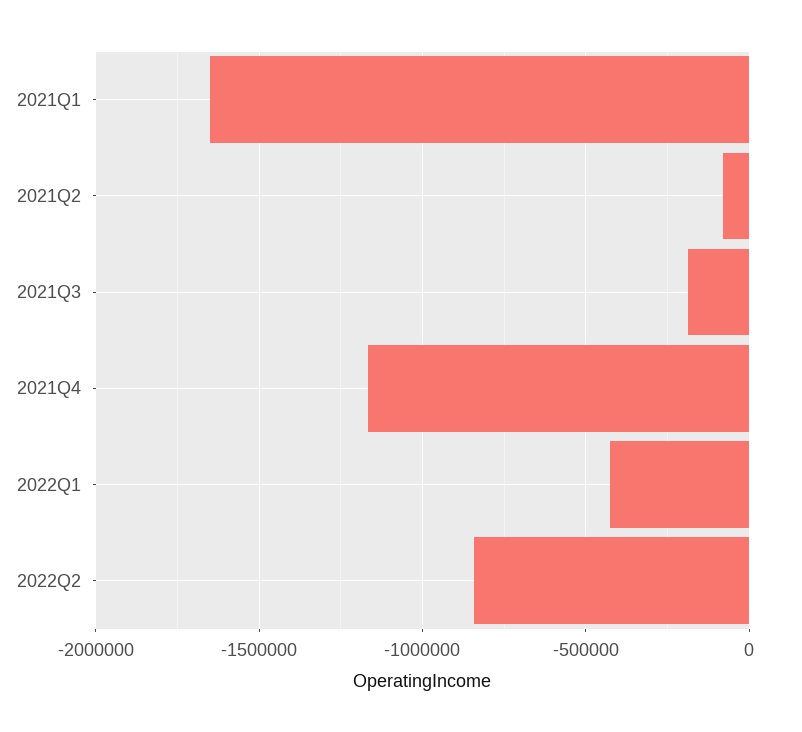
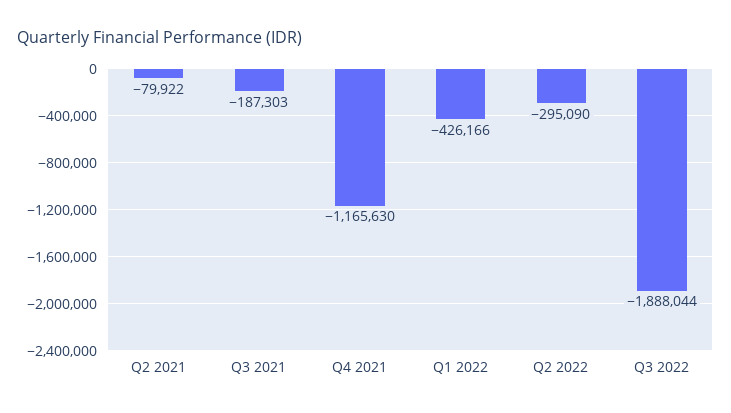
2021Q1: -1650000 -> none
2022Q2: -850000 -> -295090
Q3 2022: none -> -1888044

